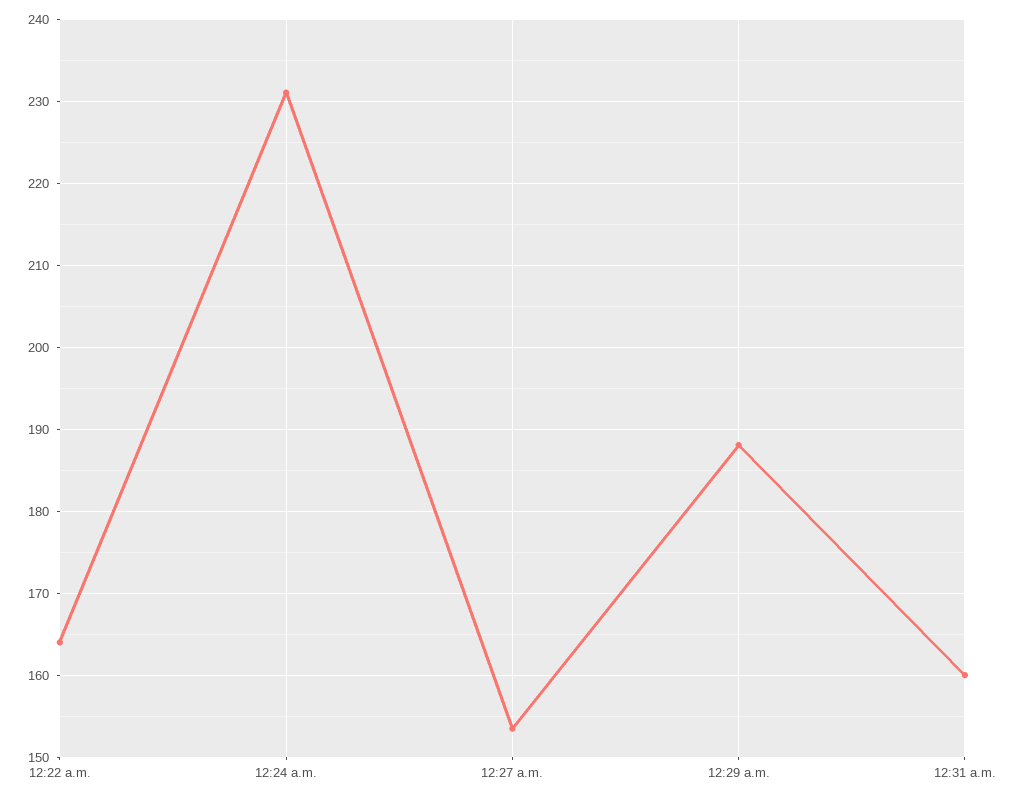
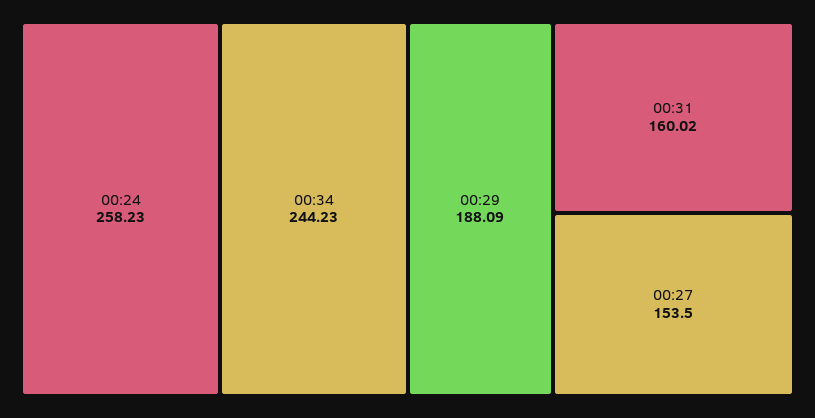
12:22 a.m.: 164 -> none
12:24 a.m.: 231 -> 258.23
00:34: none -> 244.23

